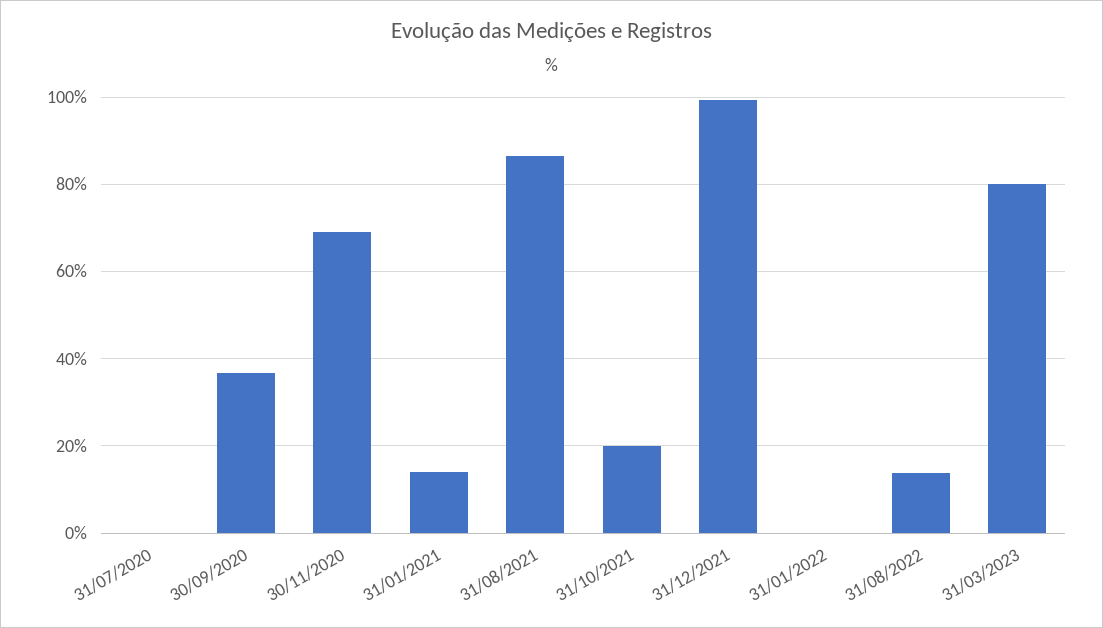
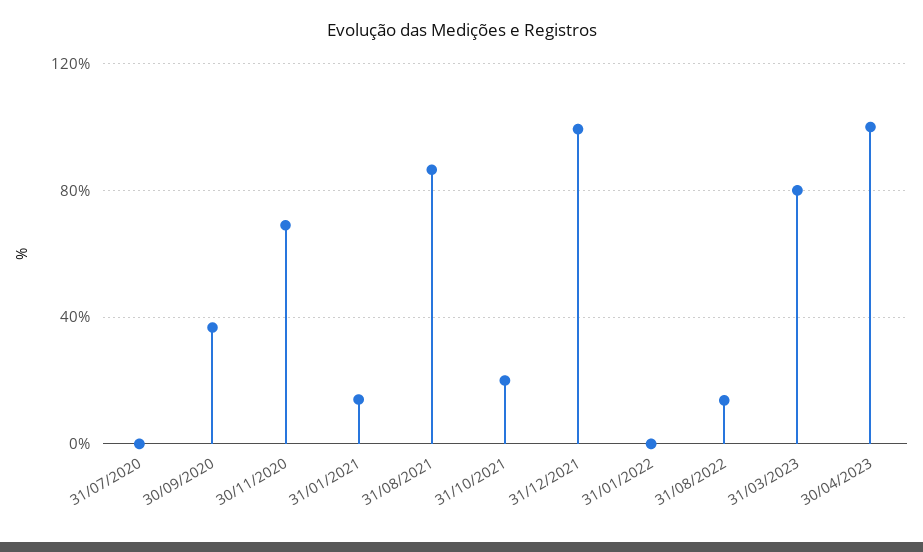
30/04/2023: none -> 100

